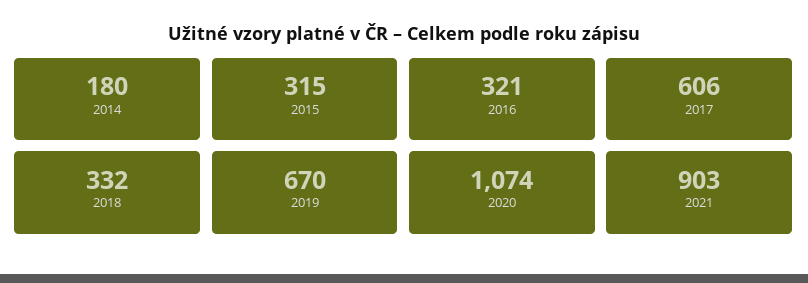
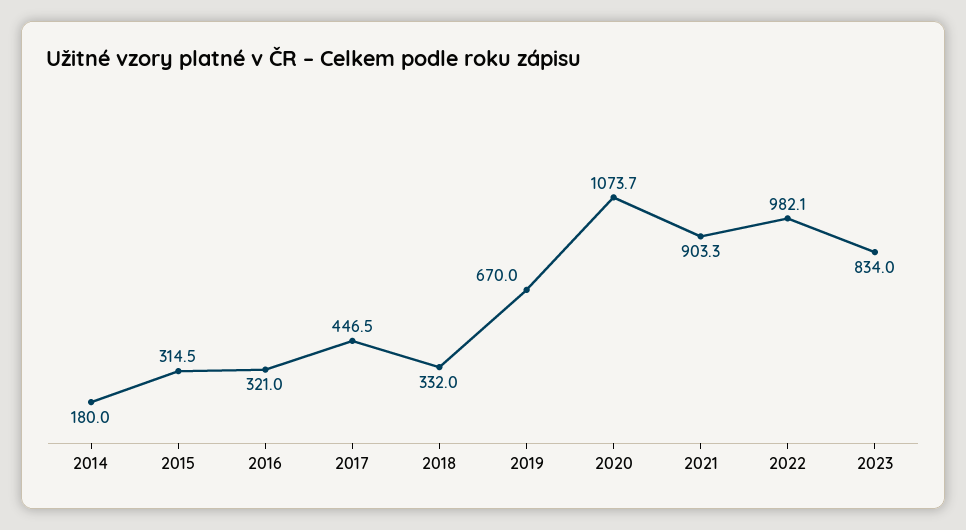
2017: 606 -> 446.5
2022: none -> 982.1
2023: none -> 834

